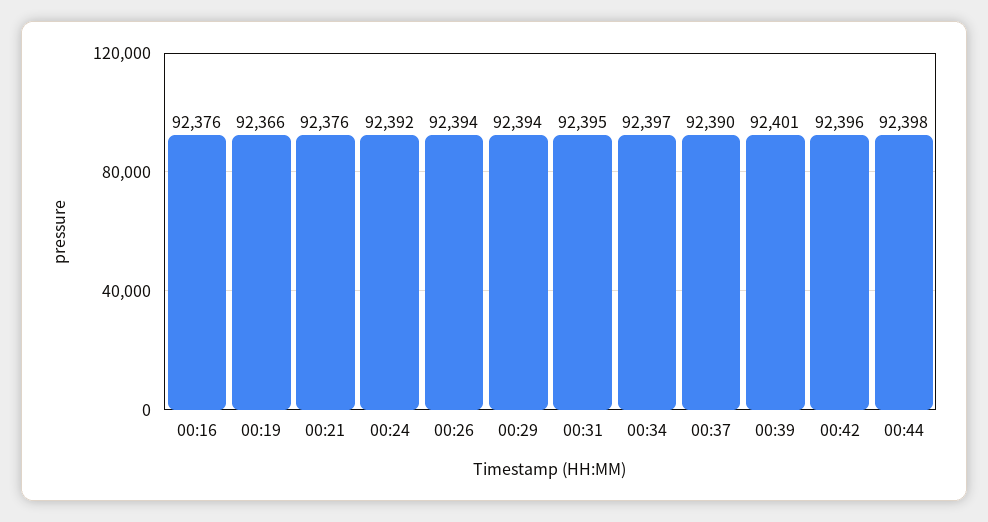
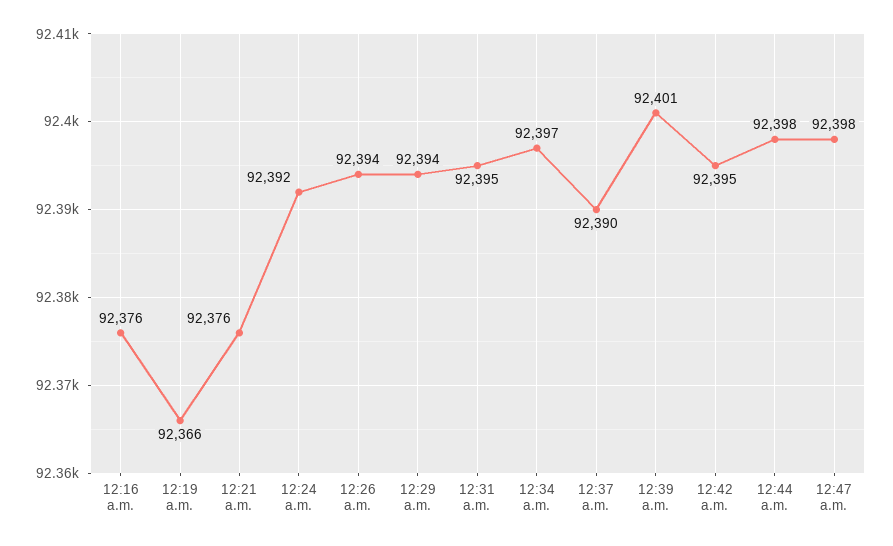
00:42: 92396 -> 92395
12:47 a.m.: none -> 92398

